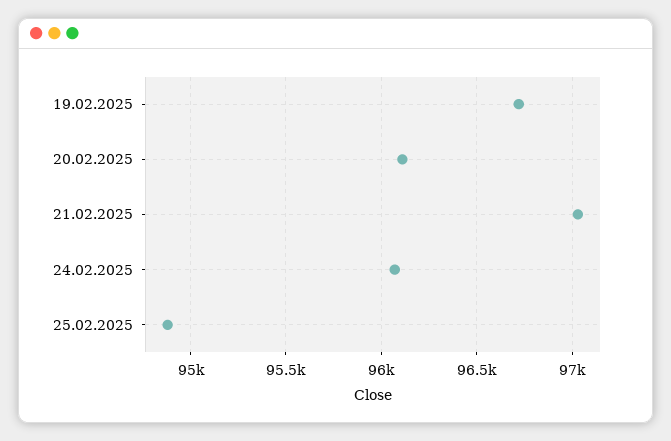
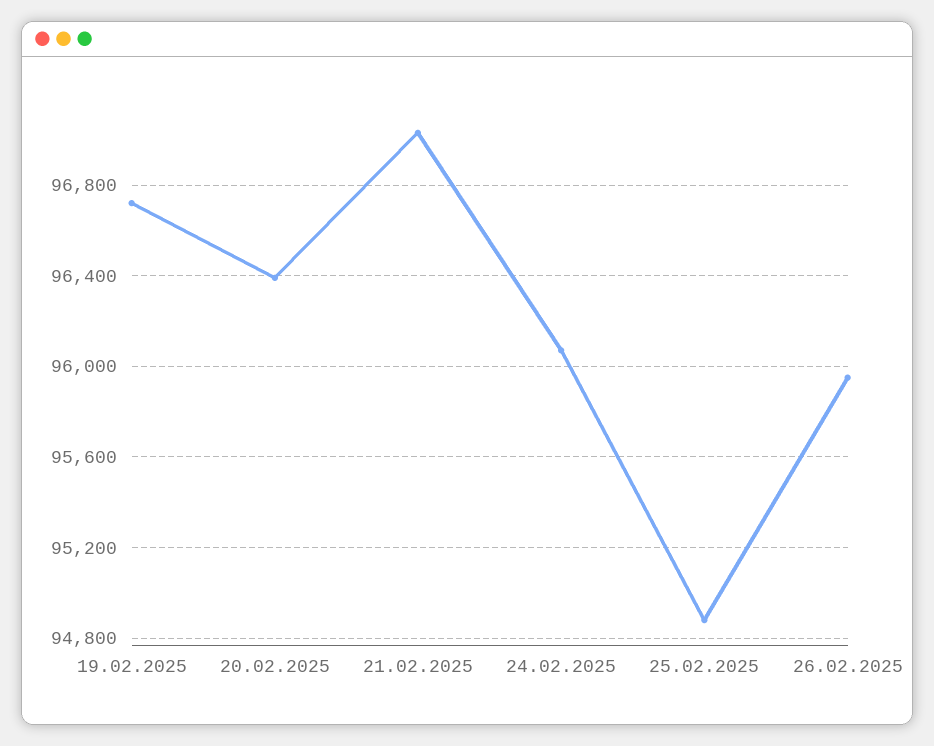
20.02.2025: 96100 -> 96400
26.02.2025: none -> 95950

